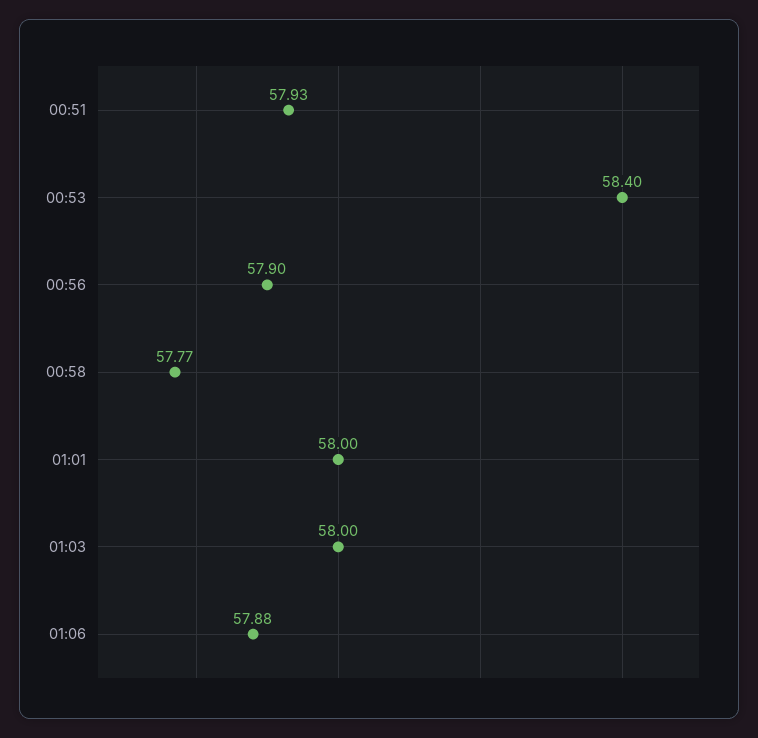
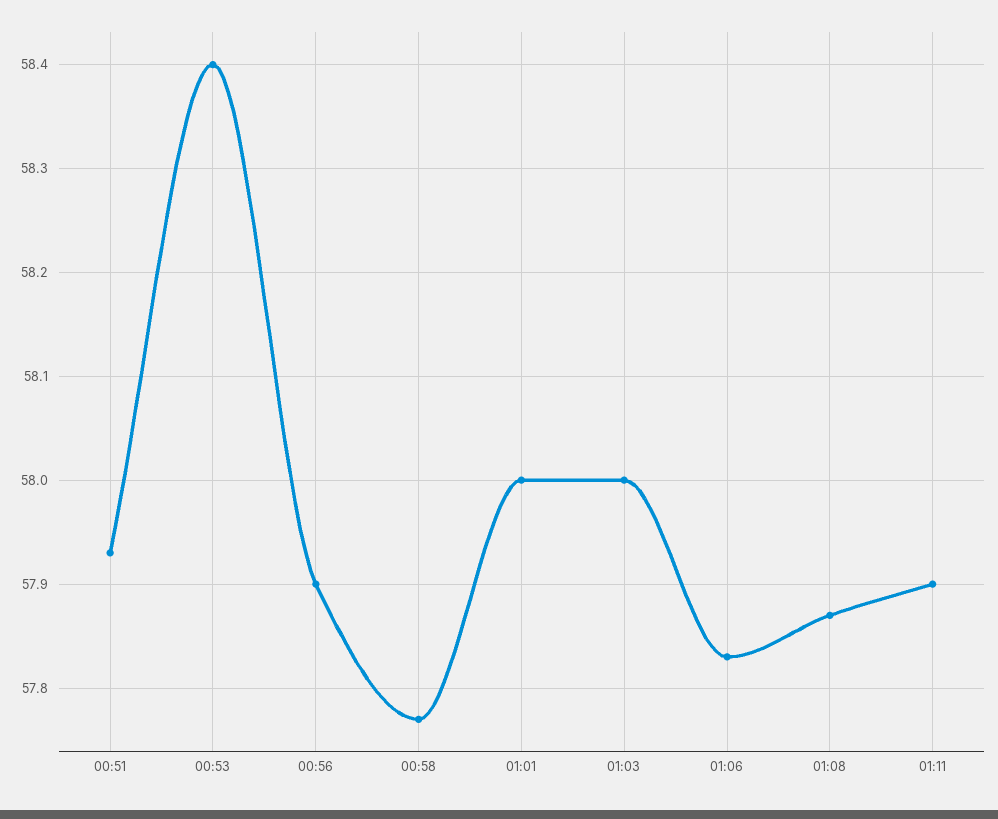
01:06: 57.88 -> 57.83
01:08: none -> 57.87
01:11: none -> 57.9

